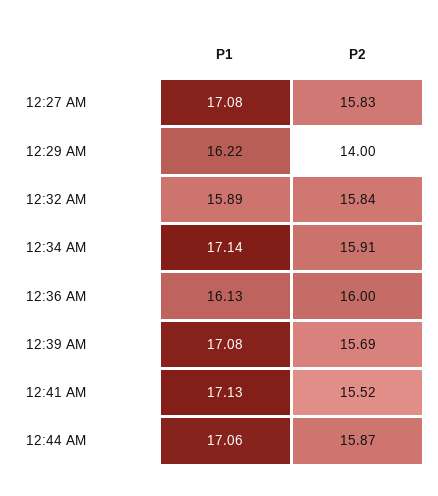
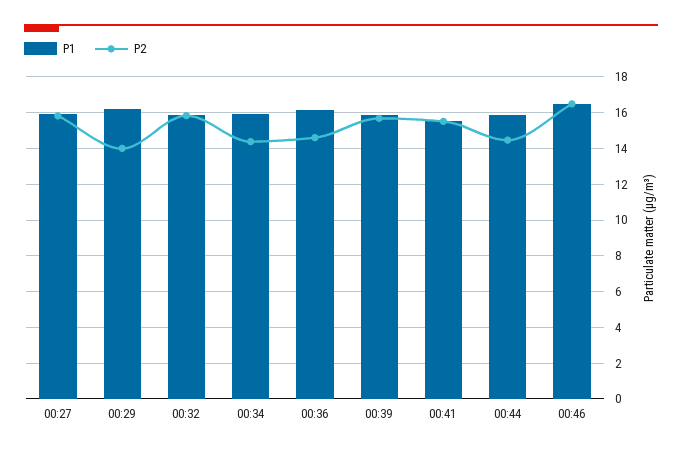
P1, 12:27 AM: 17.08 -> 16
P1, 12:34 AM: 17.14 -> 16
P2, 12:34 AM: 15.91 -> 14.5
P2, 12:36 AM: 16 -> 14.5
P1, 12:39 AM: 17.08 -> 16
P1, 12:41 AM: 17.13 -> 15.5
P1, 12:44 AM: 17.06 -> 16
P2, 12:44 AM: 15.87 -> 14.5
P1, 00:46: none -> 16.5
P2, 00:46: none -> 16.5

